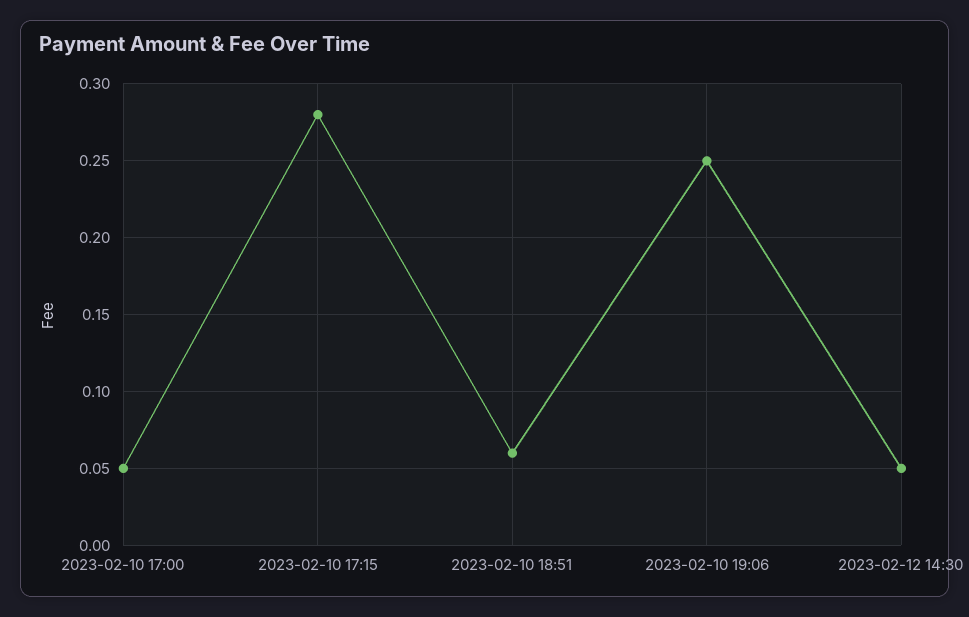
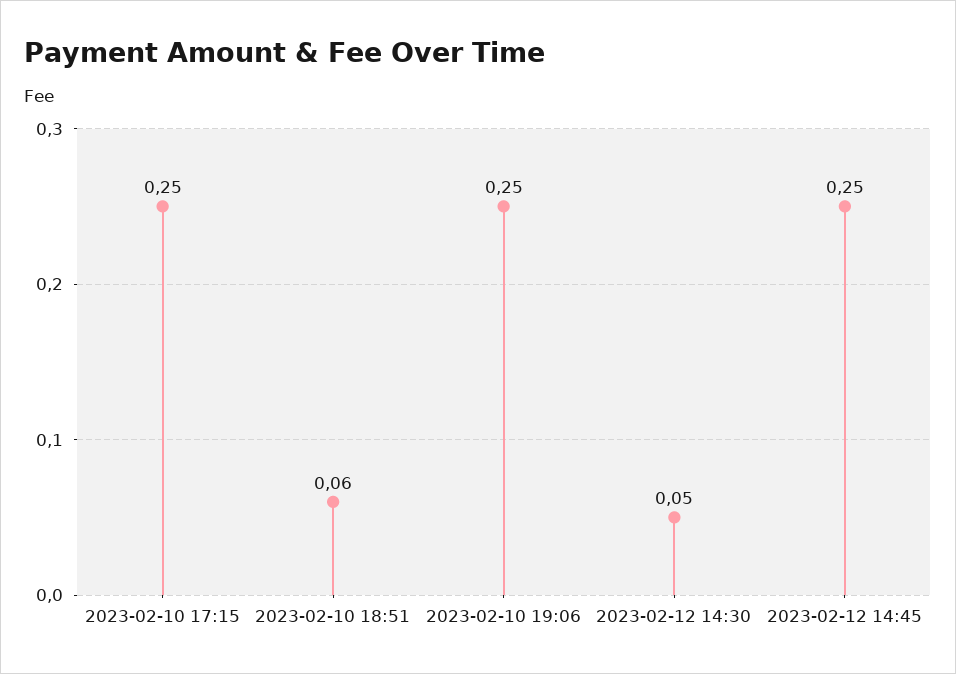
2023-02-10 17:00: 0.05 -> none
2023-02-10 17:15: 0.28 -> 0.25
2023-02-12 14:45: none -> 0.25

